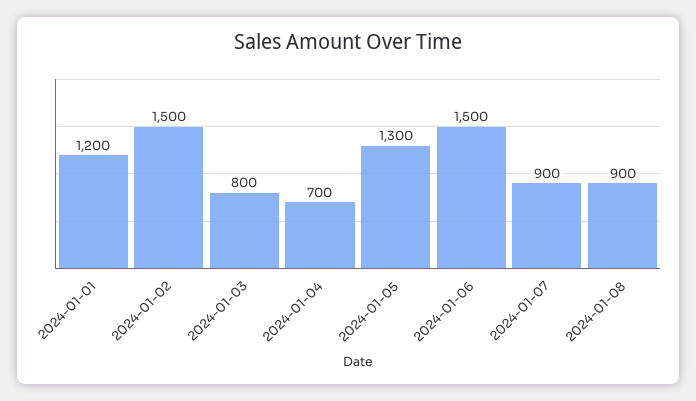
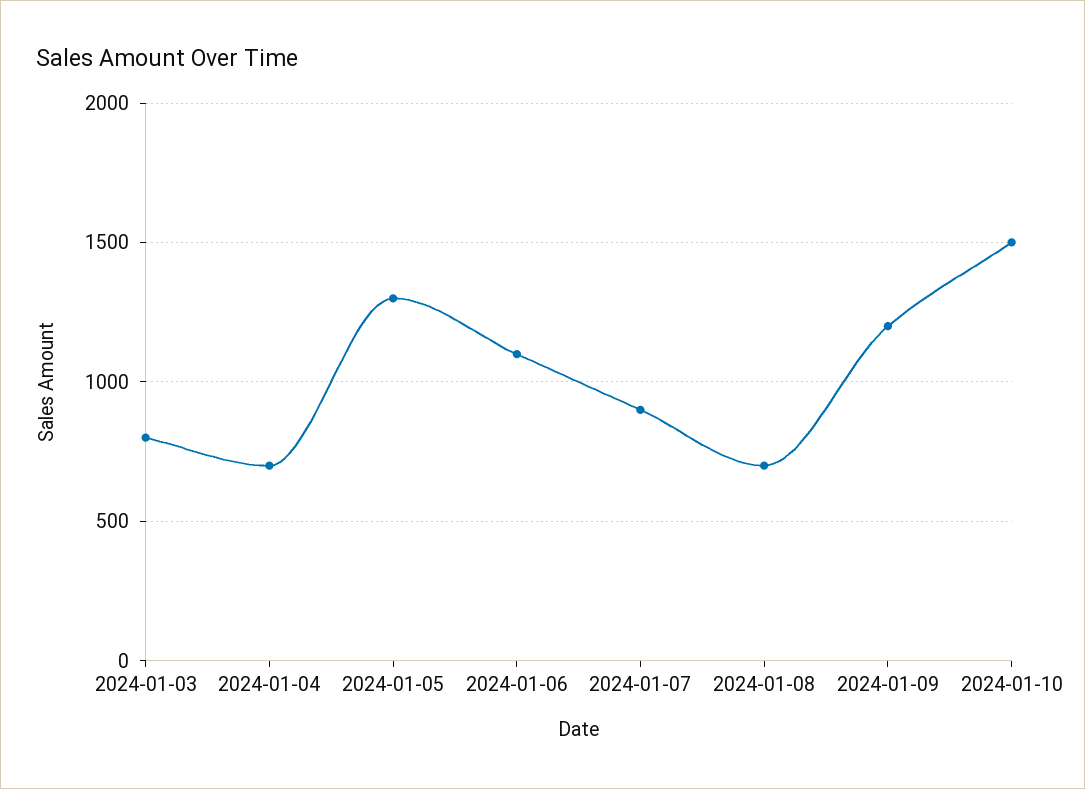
2024-01-01: 1200 -> none
2024-01-02: 1500 -> none
2024-01-06: 1500 -> 1100
2024-01-08: 900 -> 700
2024-01-09: none -> 1200
2024-01-10: none -> 1500

